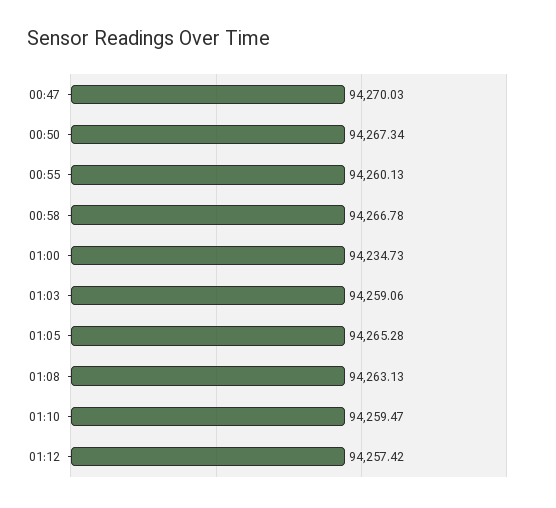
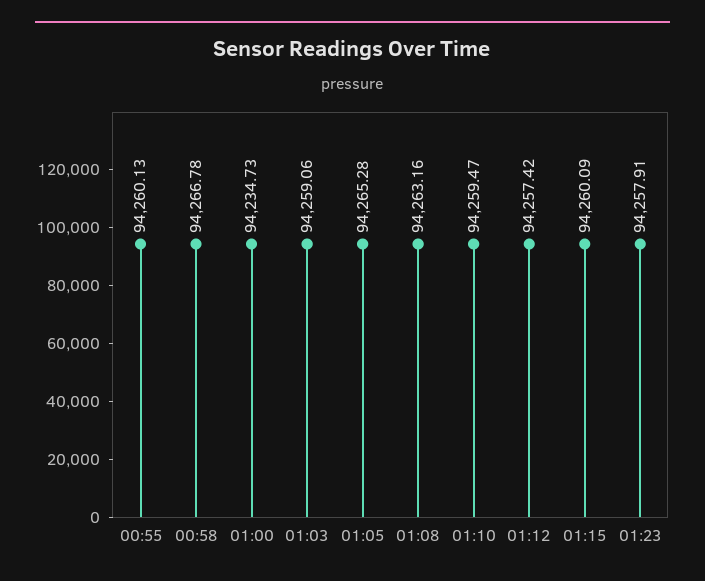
00:47: 94270.03 -> none
00:50: 94267.34 -> none
01:08: 94263.13 -> 94263.16
01:15: none -> 94260.09
01:23: none -> 94257.91

